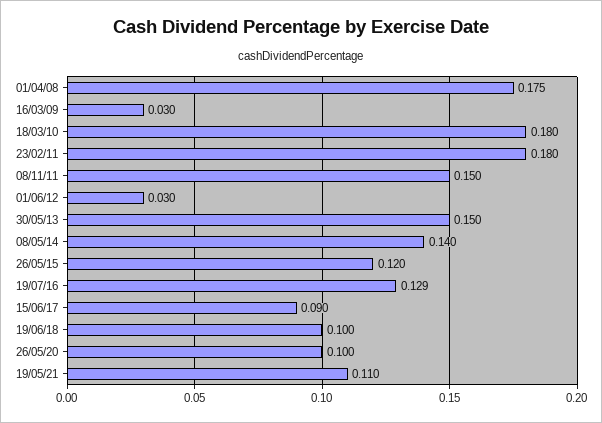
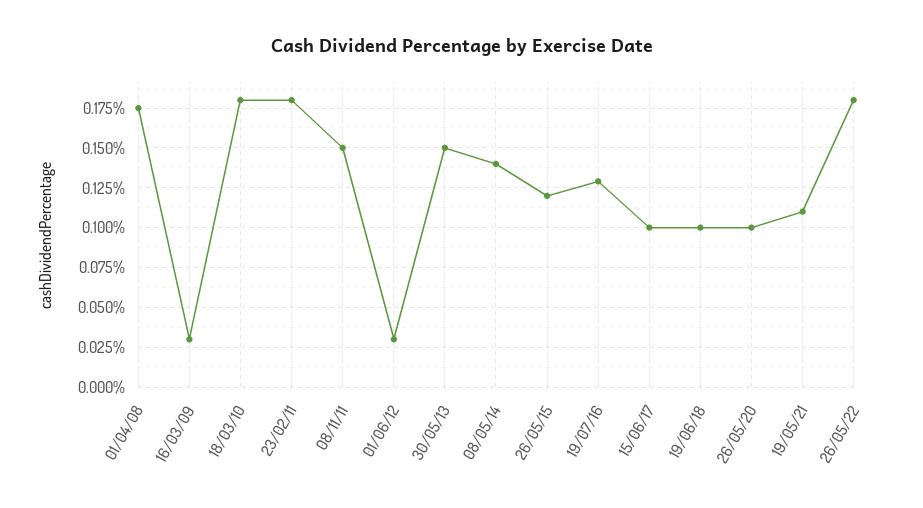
15/06/17: 0.09 -> 0.1
26/05/22: none -> 0.18

